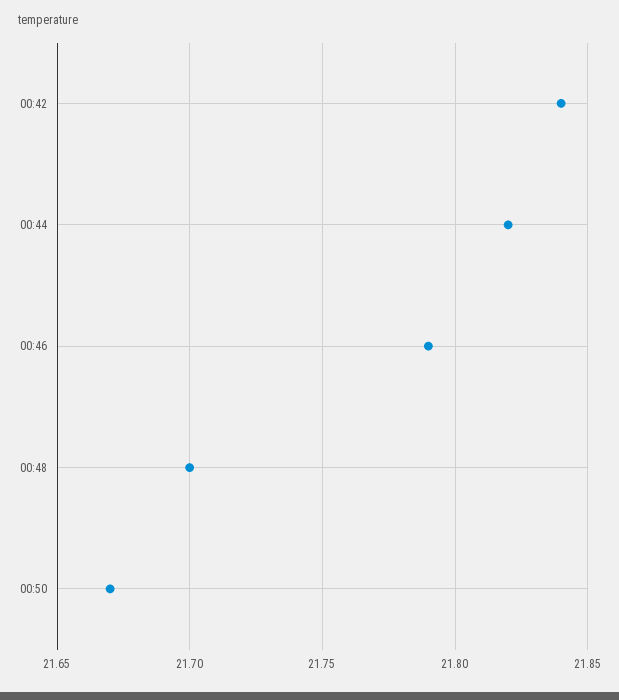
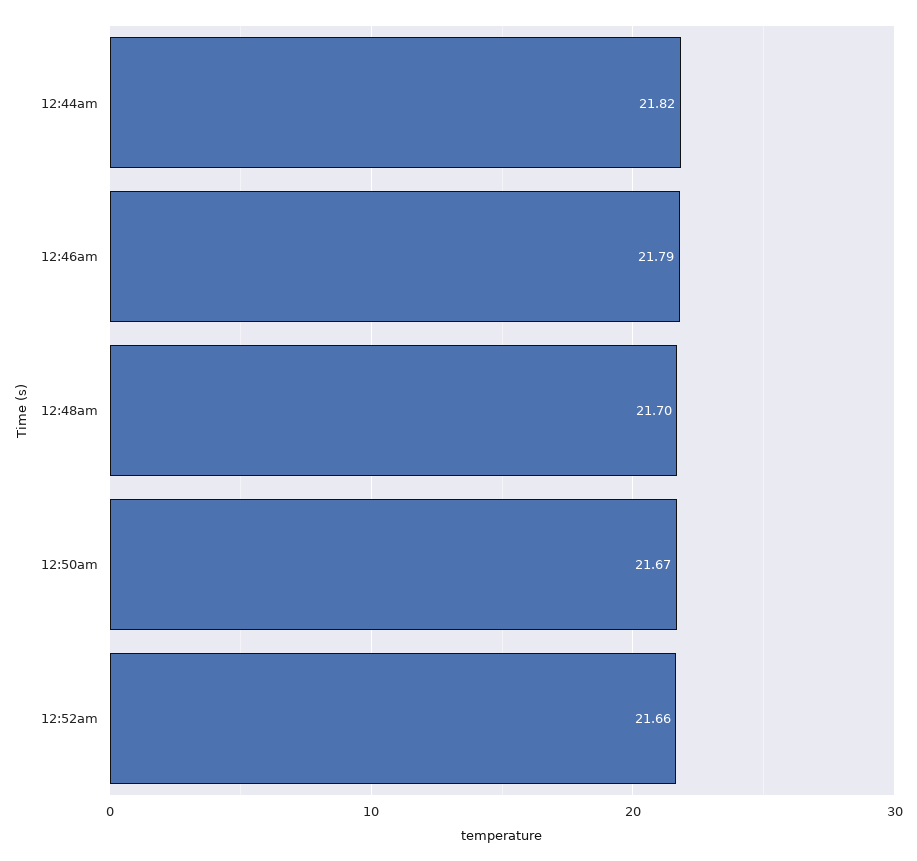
00:42: 21.84 -> none
12:52am: none -> 21.66

